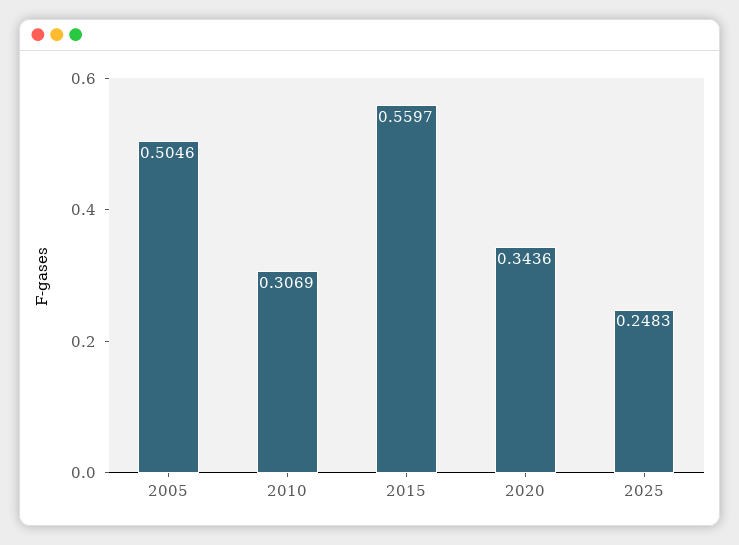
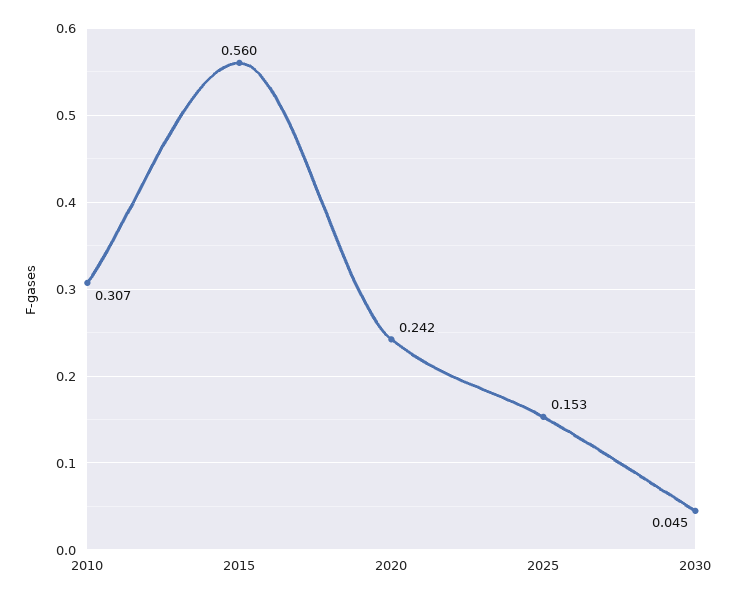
2005: 0.5046 -> none
2020: 0.3436 -> 0.242
2025: 0.2483 -> 0.153
2030: none -> 0.045

